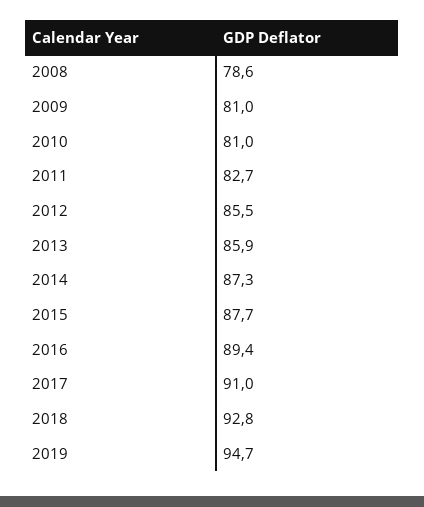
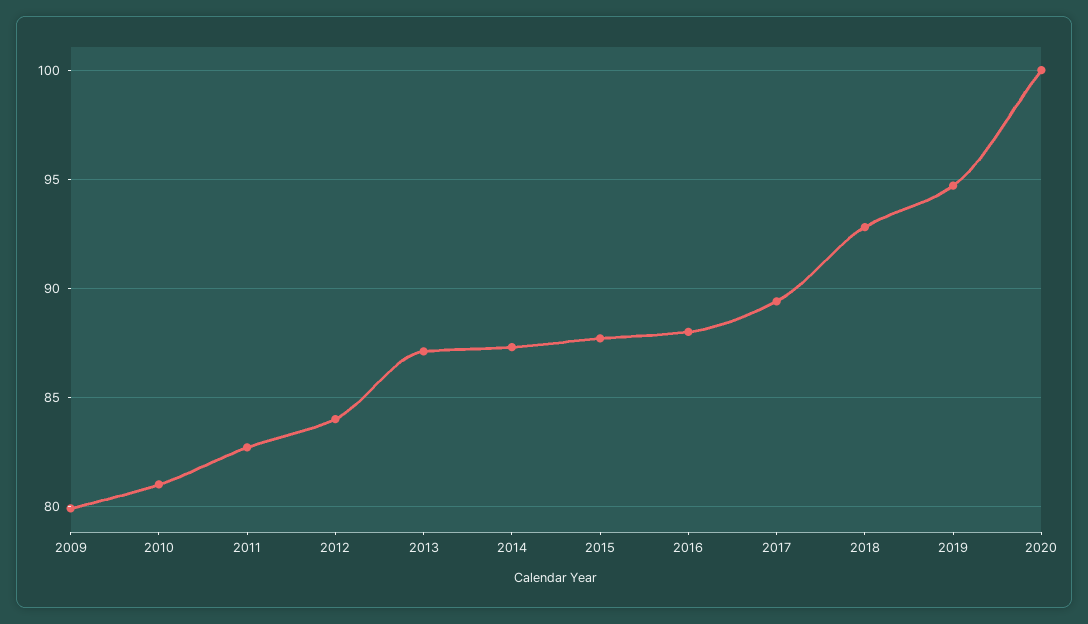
2008: 78.6 -> none
2009: 81 -> 80
2012: 85.5 -> 84
2013: 85.9 -> 87
2016: 89.4 -> 88
2017: 91 -> 89.5
2020: none -> 100

